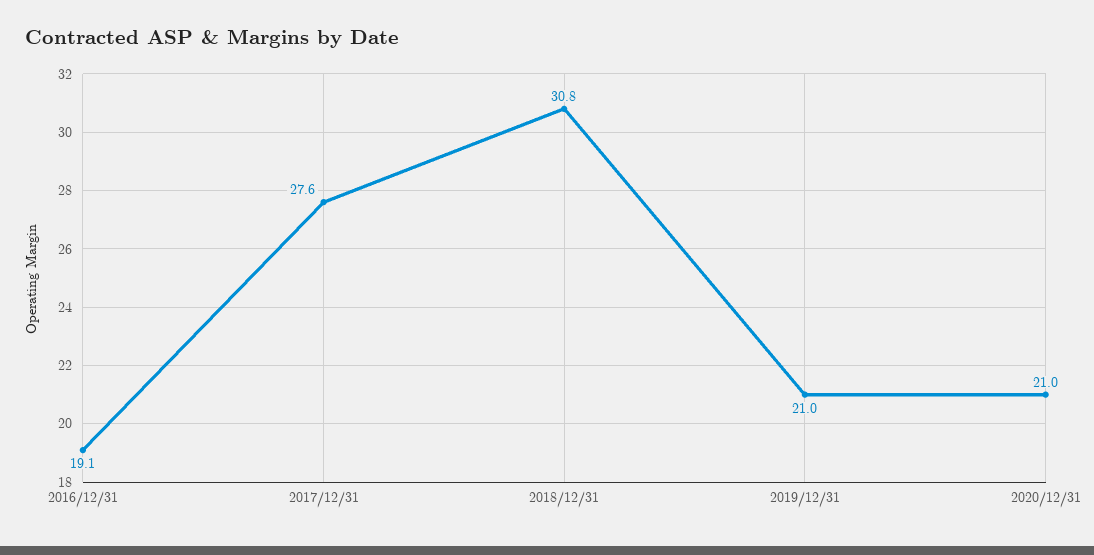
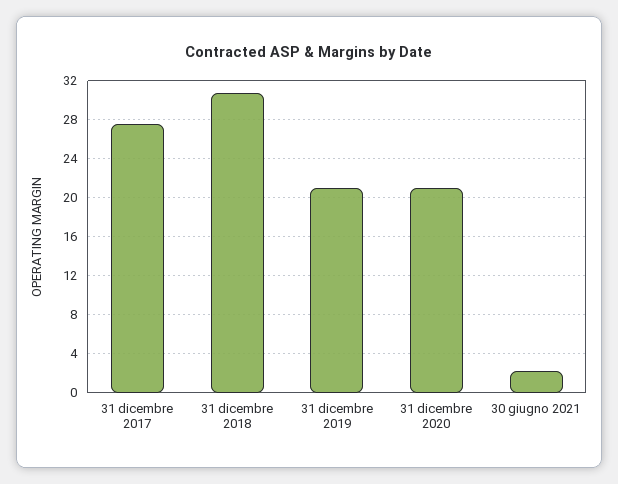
2016/12/31: 19.1 -> none
30 giugno 2021: none -> 2

